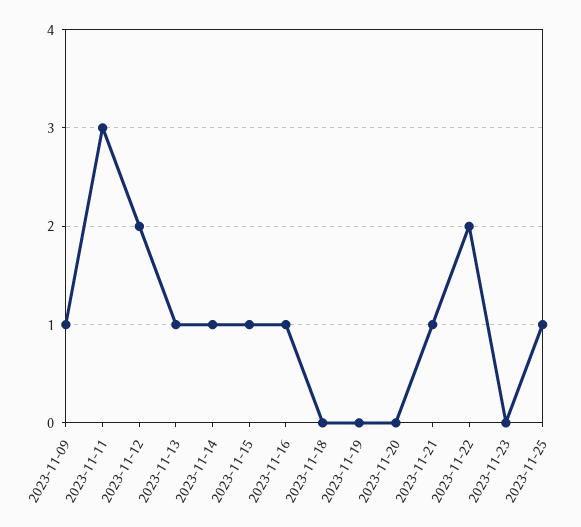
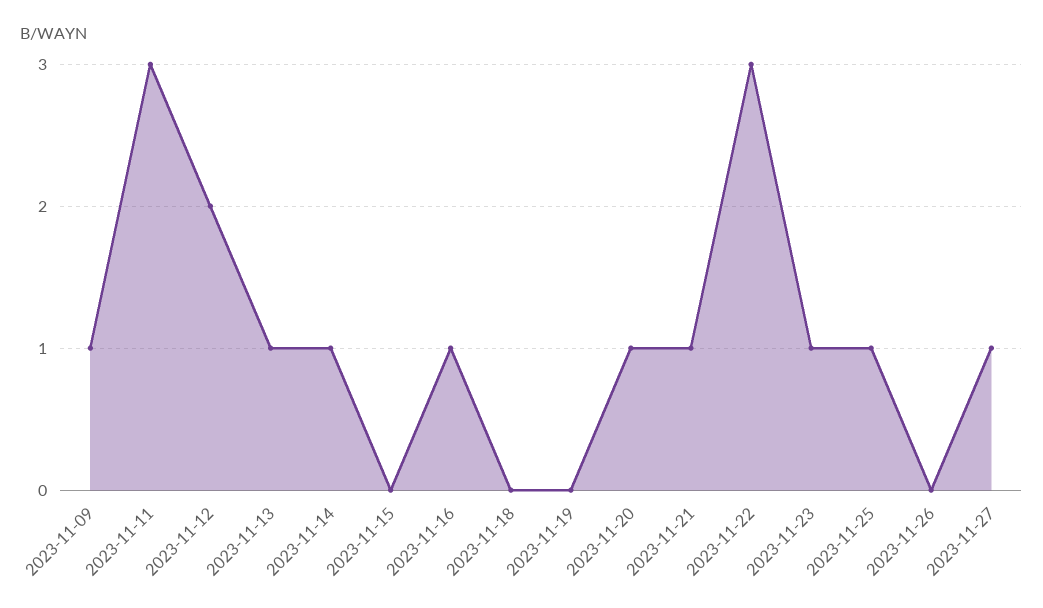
2023-11-15: 1 -> 0
2023-11-20: 0 -> 1
2023-11-22: 2 -> 3
2023-11-23: 0 -> 1
2023-11-26: none -> 0
2023-11-27: none -> 1

